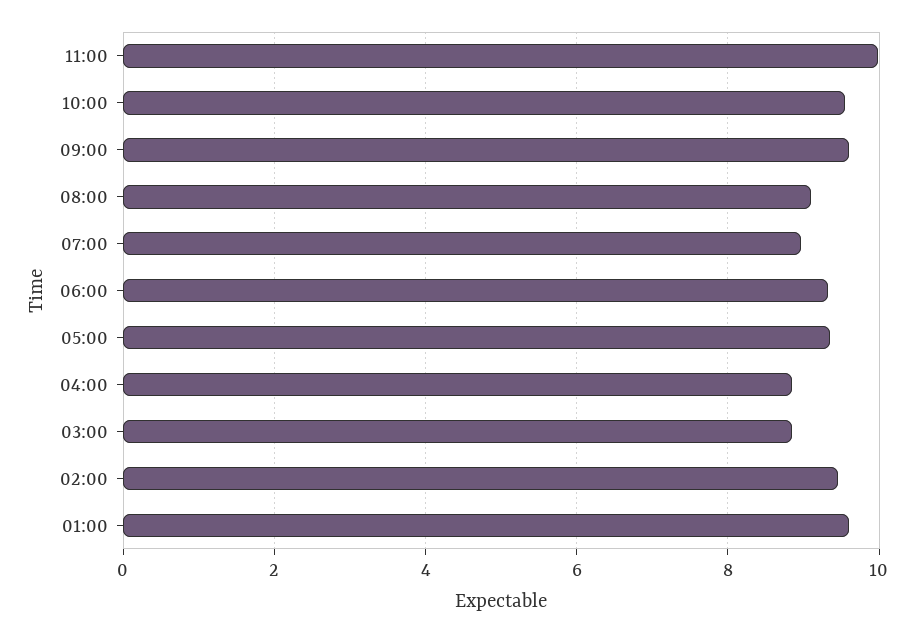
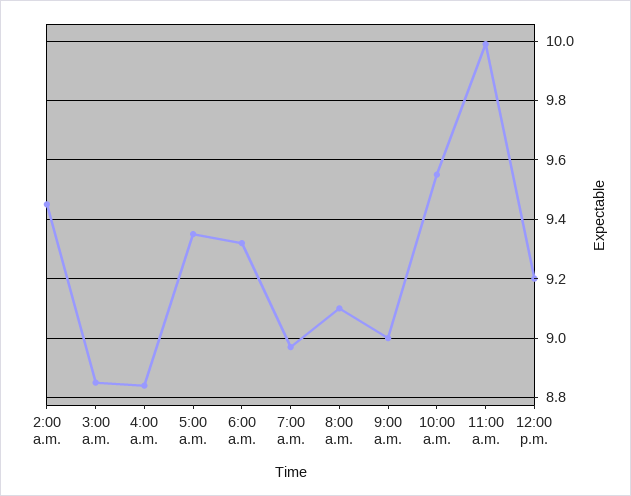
09:00: 9.6 -> 9
01:00: 9.6 -> none
12:00 p.m.: none -> 9.2

